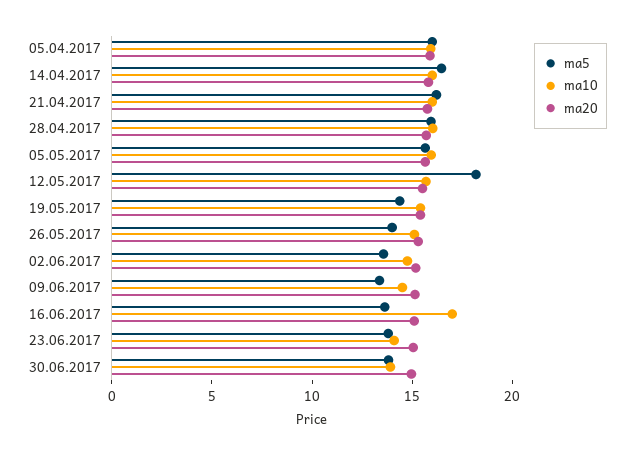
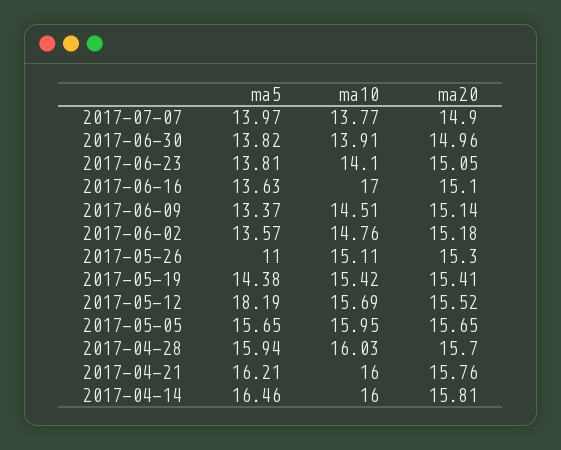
ma5, 05.04.2017: 16 -> none
ma10, 05.04.2017: 16 -> none
ma20, 05.04.2017: 16 -> none
ma5, 26.05.2017: 14 -> 11
ma5, 2017-07-07: none -> 13.97
ma10, 2017-07-07: none -> 13.77
ma20, 2017-07-07: none -> 14.9

